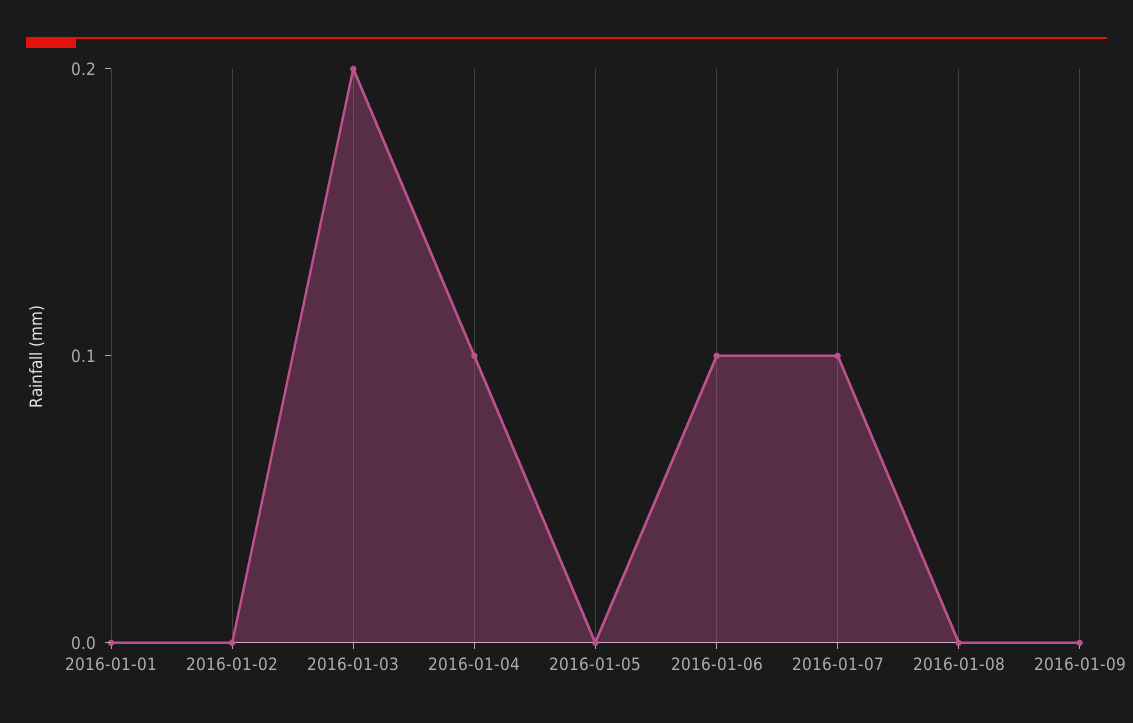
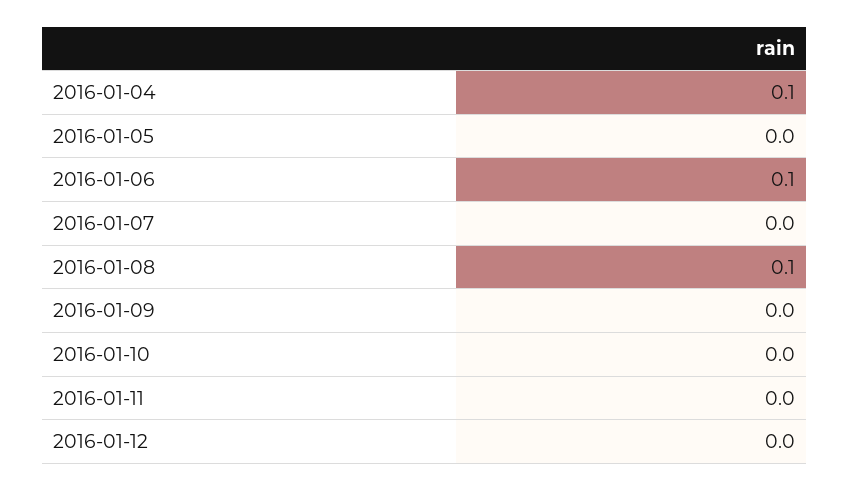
2016-01-01: 0 -> none
2016-01-02: 0 -> none
2016-01-03: 0.2 -> none
2016-01-07: 0.1 -> 0
2016-01-08: 0 -> 0.1
2016-01-10: none -> 0
2016-01-11: none -> 0
2016-01-12: none -> 0

